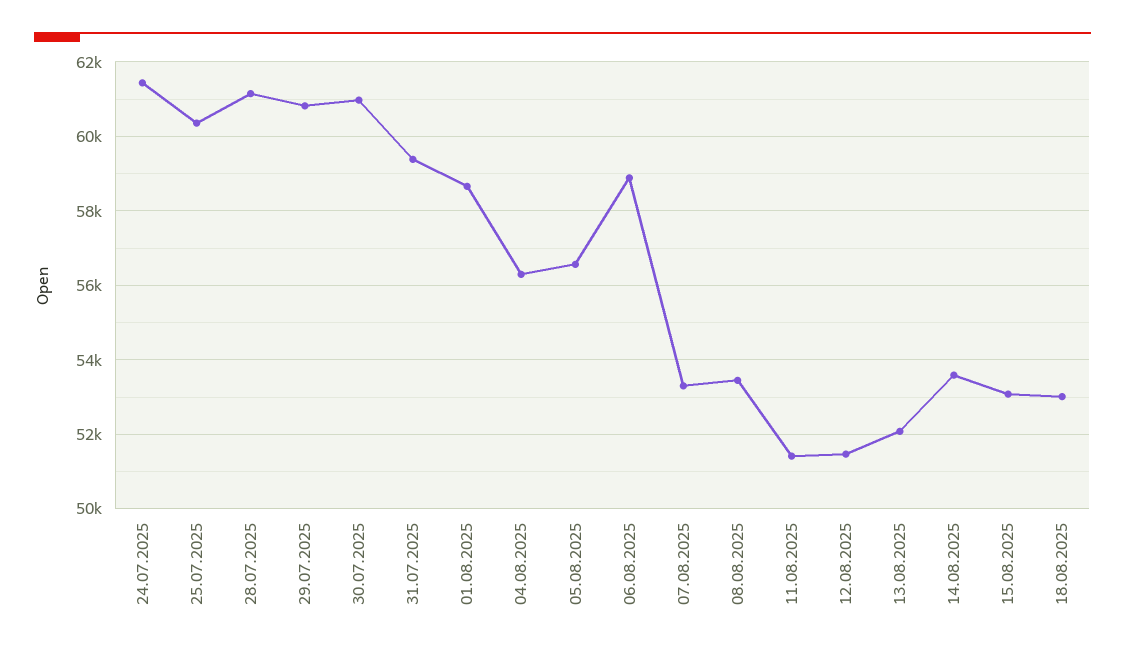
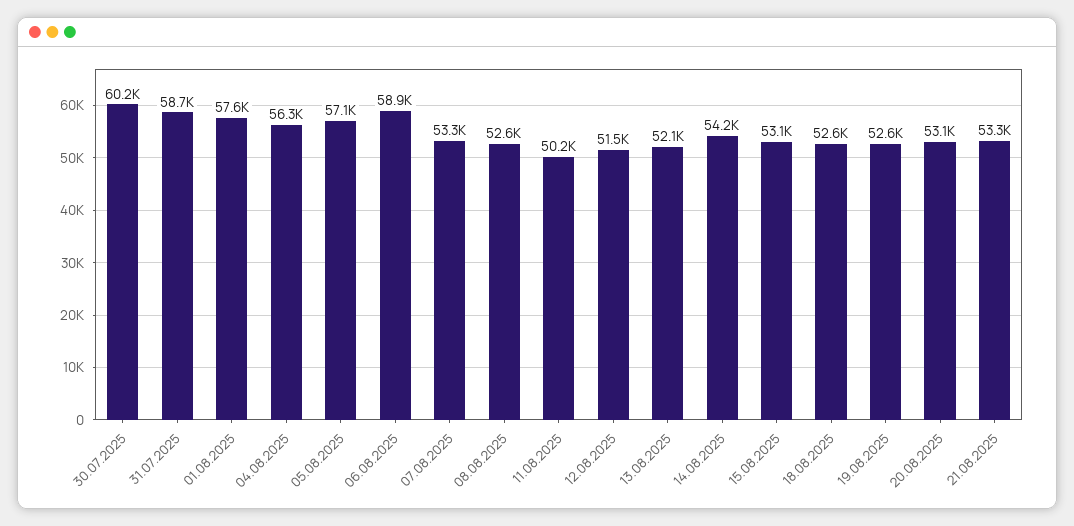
24.07.2025: 61400 -> none
25.07.2025: 60400 -> none
28.07.2025: 61200 -> none
29.07.2025: 60800 -> none
30.07.2025: 61000 -> 60200
31.07.2025: 59400 -> 58700
01.08.2025: 58600 -> 57600
05.08.2025: 56600 -> 57100
08.08.2025: 53400 -> 52600
11.08.2025: 51400 -> 50200
14.08.2025: 53600 -> 54200
18.08.2025: 53000 -> 52600
19.08.2025: none -> 52600
20.08.2025: none -> 53100
21.08.2025: none -> 53300

